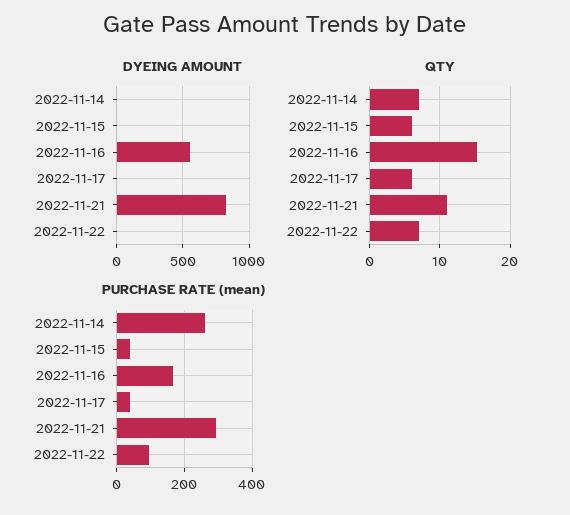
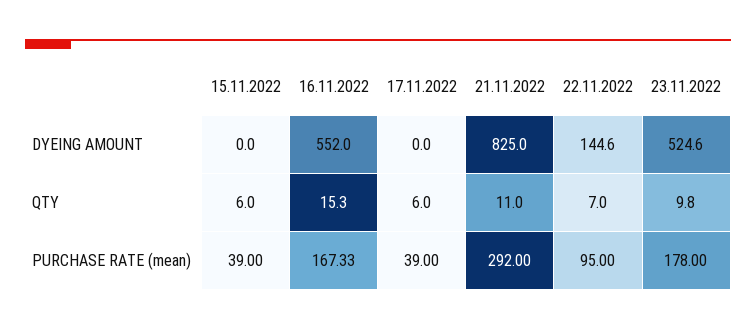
DYEING AMOUNT, 2022-11-14: 0 -> none
DYEING AMOUNT, 2022-11-22: 0 -> 144.6
QTY, 2022-11-14: 7 -> none
PURCHASE RATE (mean), 2022-11-14: 260 -> none
DYEING AMOUNT, 23.11.2022: none -> 524.6
QTY, 23.11.2022: none -> 9.8
PURCHASE RATE (mean), 23.11.2022: none -> 178

